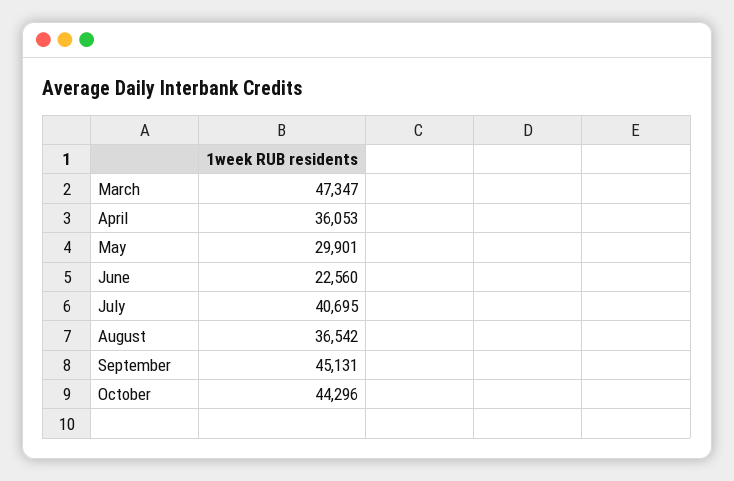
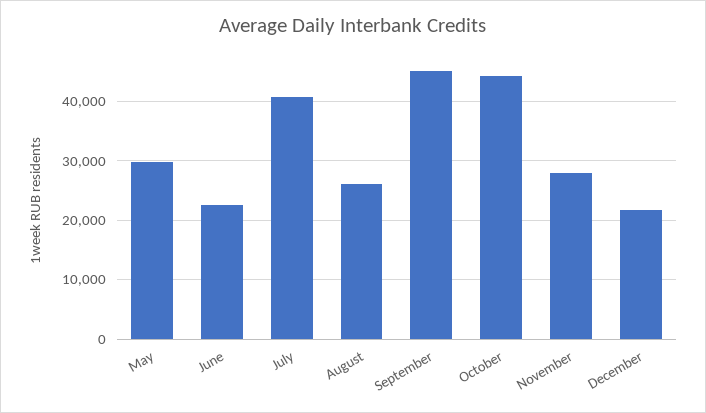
March: 47347 -> none
April: 36053 -> none
August: 36542 -> 26000
November: none -> 28000
December: none -> 22000

